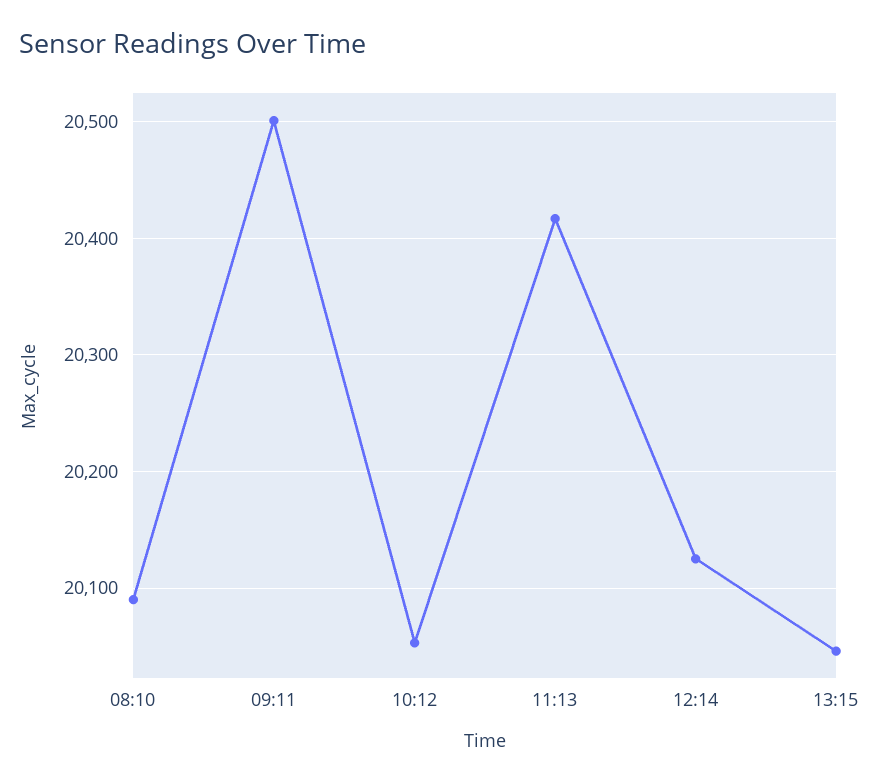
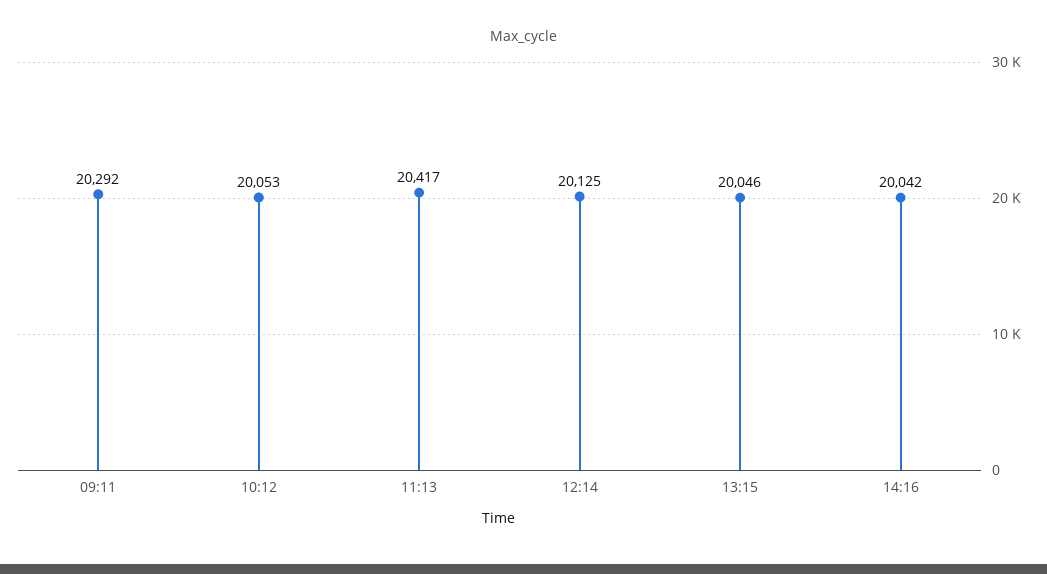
08:10: 20090 -> none
09:11: 20500 -> 20292
14:16: none -> 20042

